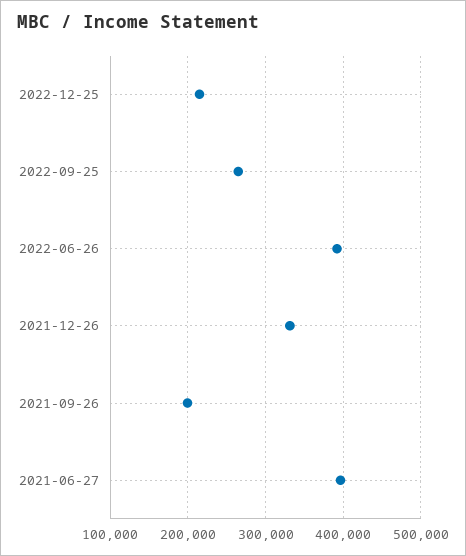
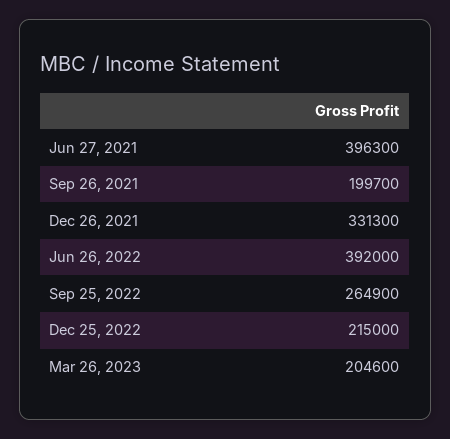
Mar 26, 2023: none -> 204600

